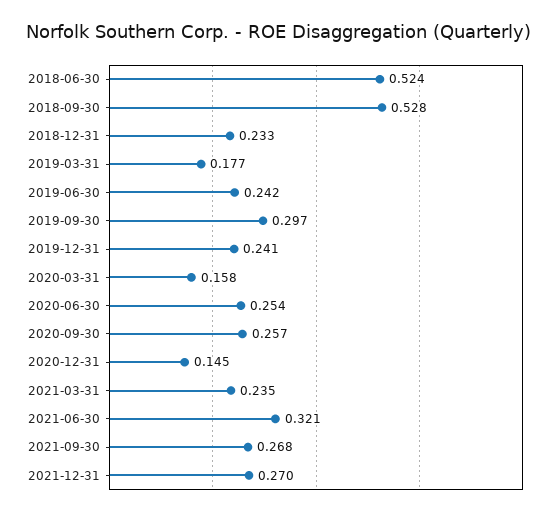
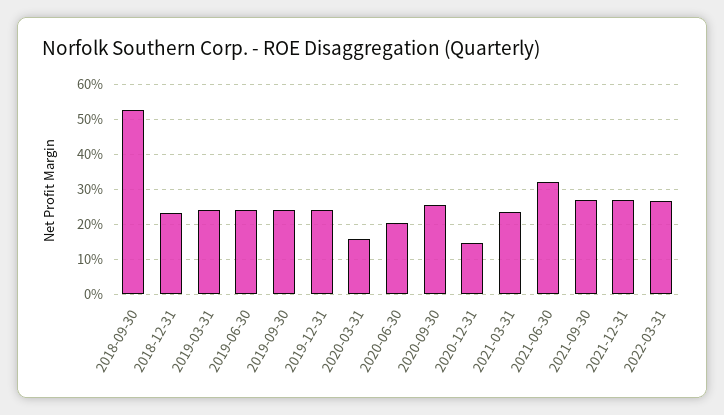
2018-06-30: 0.524 -> none
2019-03-31: 0.177 -> 0.24
2019-09-30: 0.297 -> 0.24
2020-06-30: 0.254 -> 0.2
2022-03-31: none -> 0.26

